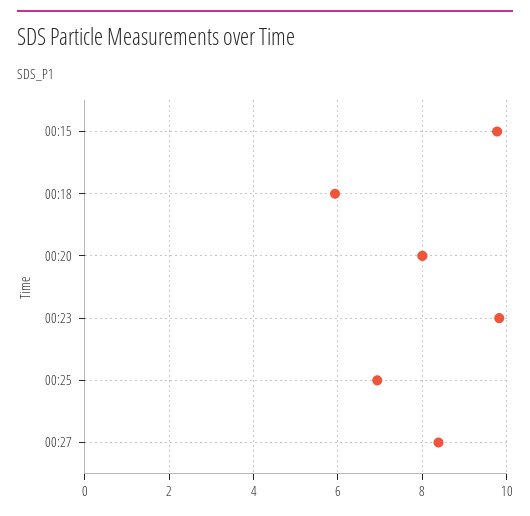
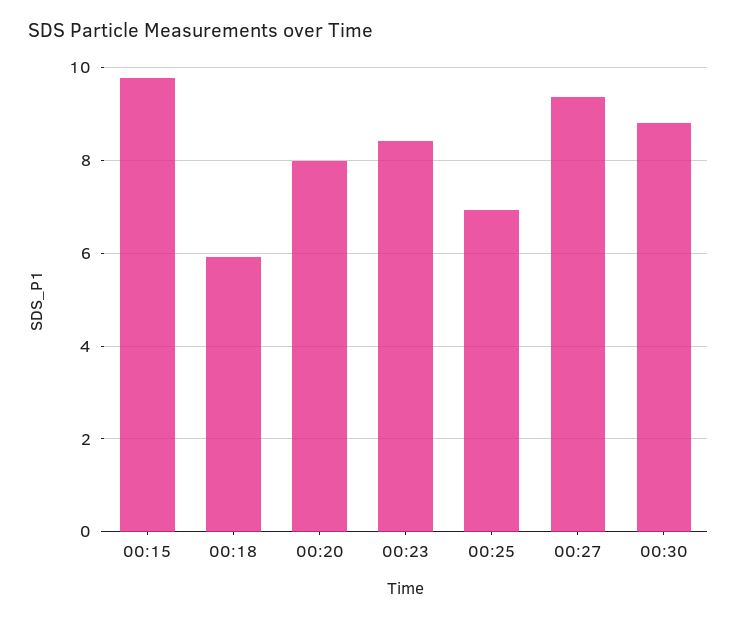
00:23: 9.8 -> 8.4
00:27: 8.4 -> 9.4
00:30: none -> 8.8

